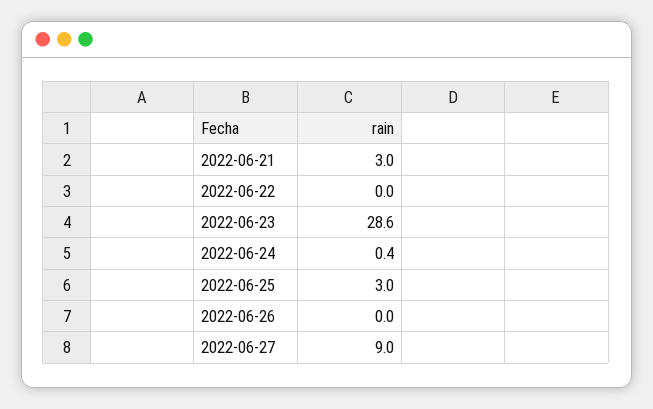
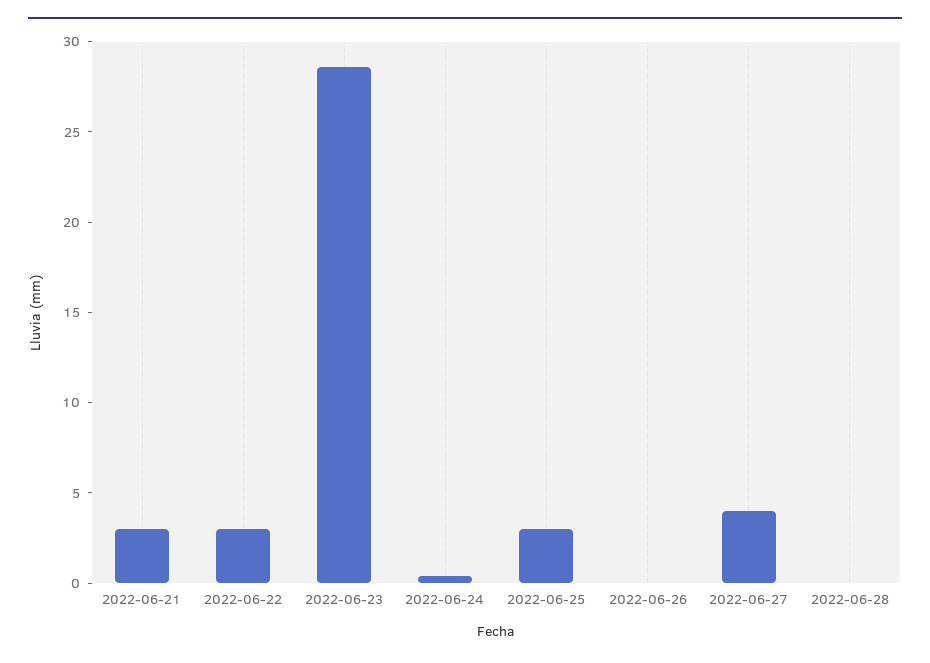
2022-06-22: 0 -> 3
2022-06-27: 9 -> 4
2022-06-28: none -> 0

